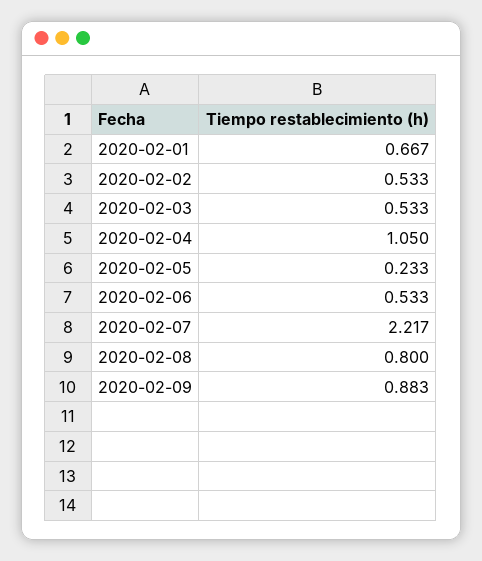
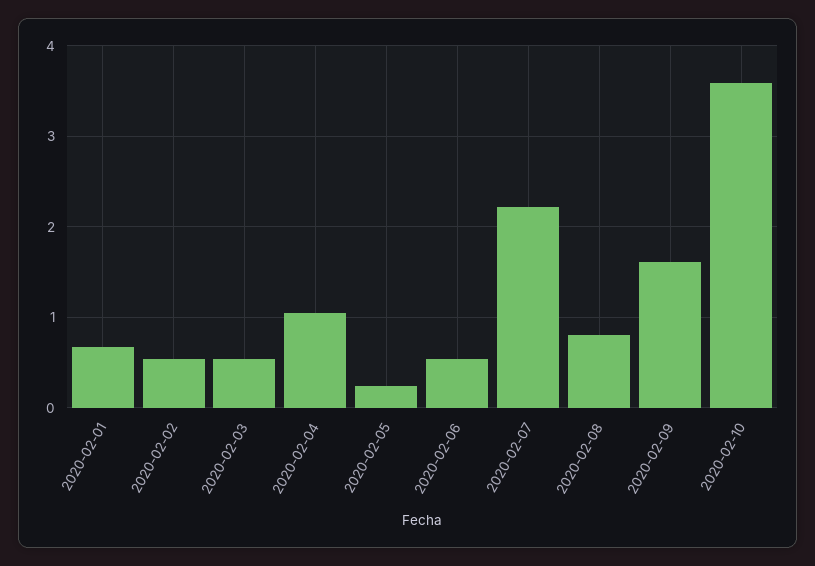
2020-02-09: 0.883 -> 1.6
2020-02-10: none -> 3.6

